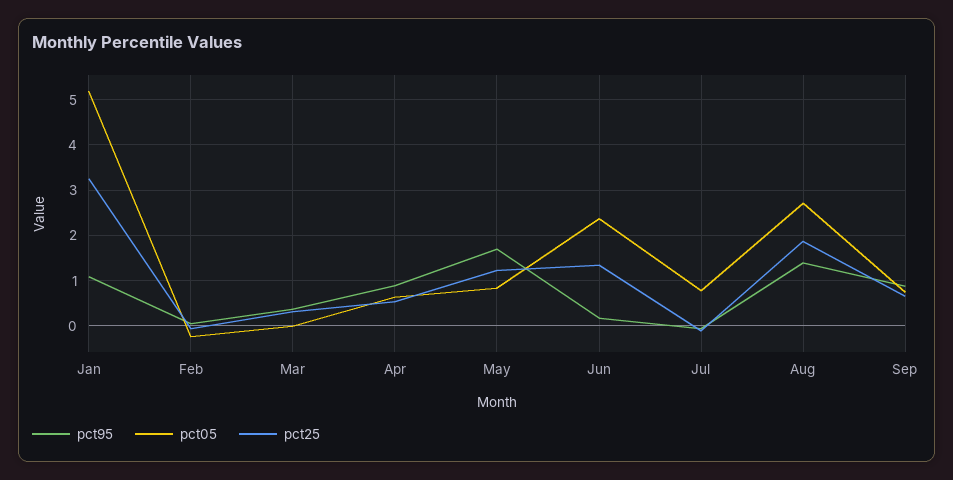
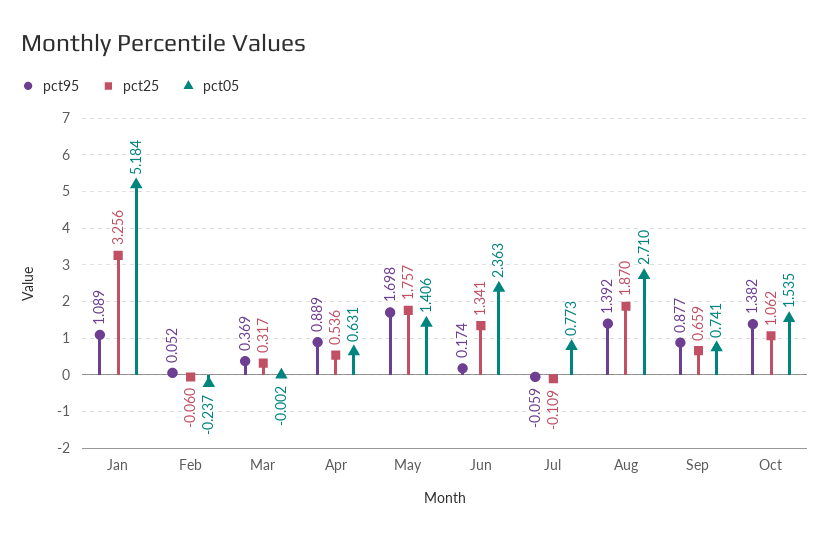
pct05, May: 0.8 -> 1.406
pct25, May: 1.2 -> 1.757
pct95, Oct: none -> 1.382
pct25, Oct: none -> 1.062
pct05, Oct: none -> 1.535

